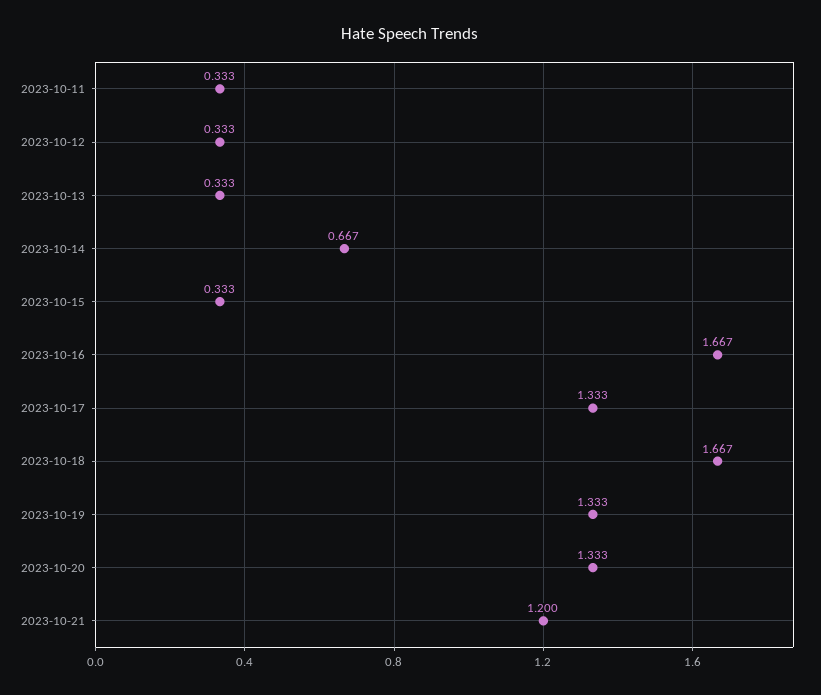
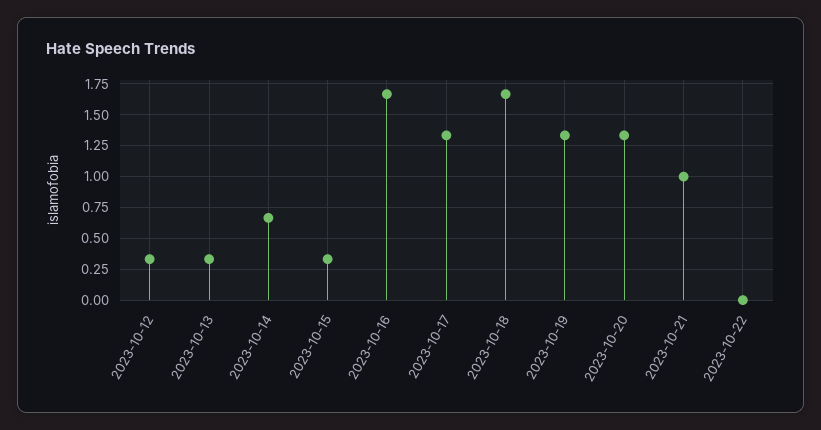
2023-10-11: 0.333 -> none
2023-10-21: 1.2 -> 1
2023-10-22: none -> 0

